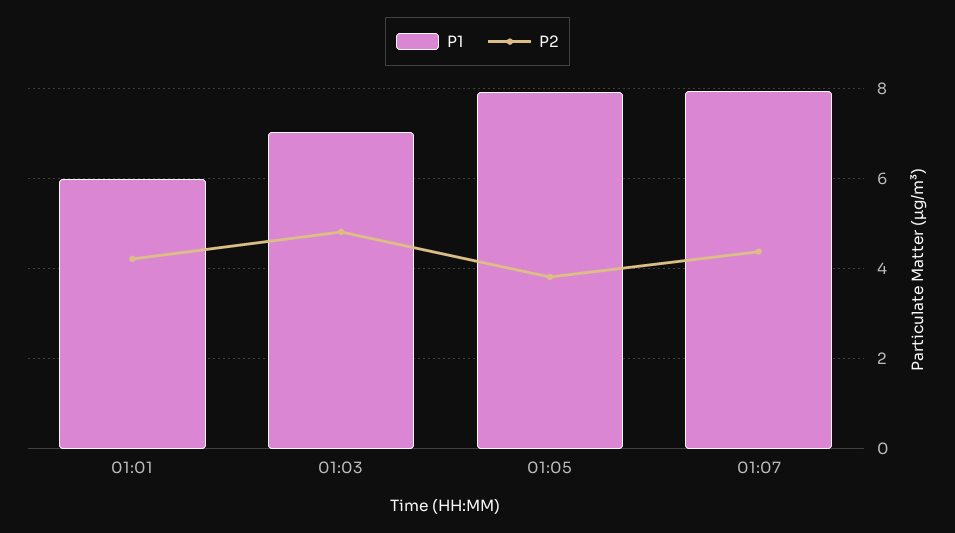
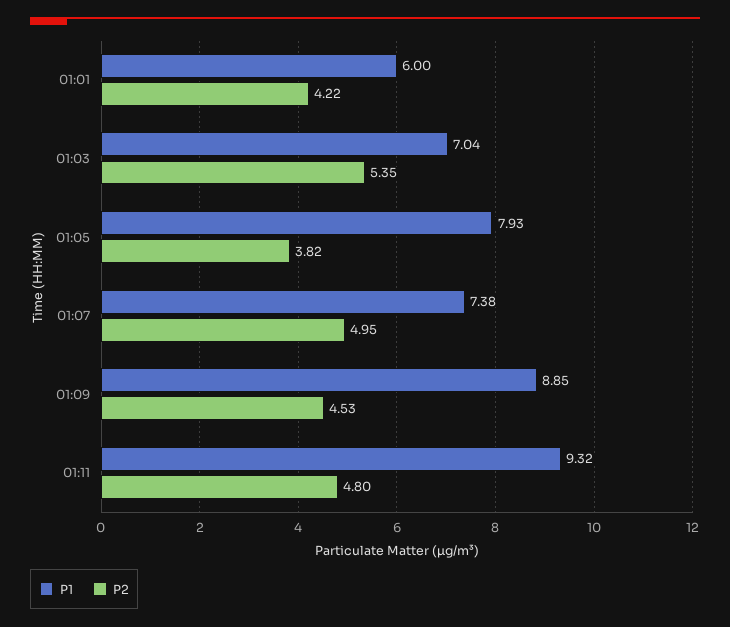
P2, 01:03: 4.8 -> 5.35
P1, 01:07: 8 -> 7.38
P2, 01:07: 4.4 -> 4.95
P1, 01:09: none -> 8.85
P2, 01:09: none -> 4.53
P1, 01:11: none -> 9.32
P2, 01:11: none -> 4.8

